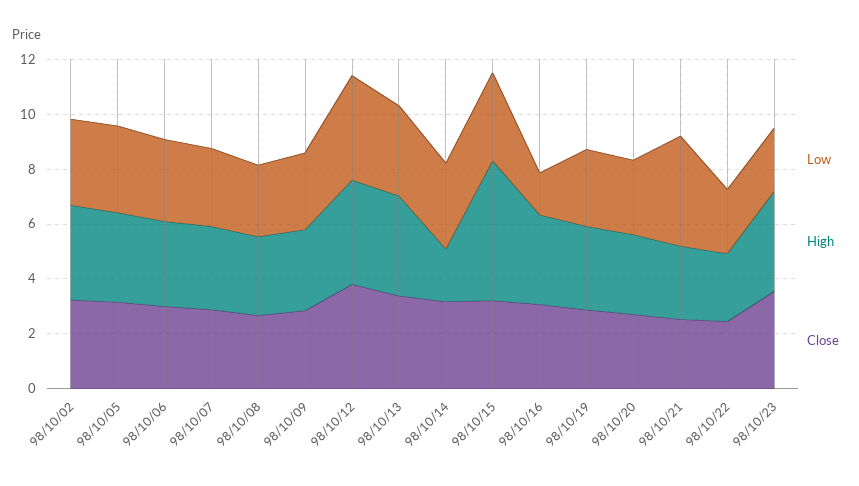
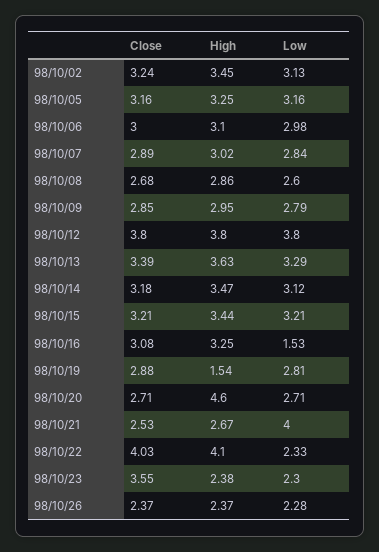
High, 98/10/14: 2 -> 3.47
High, 98/10/15: 5 -> 3.44
High, 98/10/19: 3 -> 1.54
High, 98/10/20: 3 -> 4.6
High, 98/10/22: 2.5 -> 4.1
Close, 98/10/22: 2.5 -> 4.03
High, 98/10/23: 3.5 -> 2.38
Close, 98/10/26: none -> 2.37
High, 98/10/26: none -> 2.37
Low, 98/10/26: none -> 2.28

